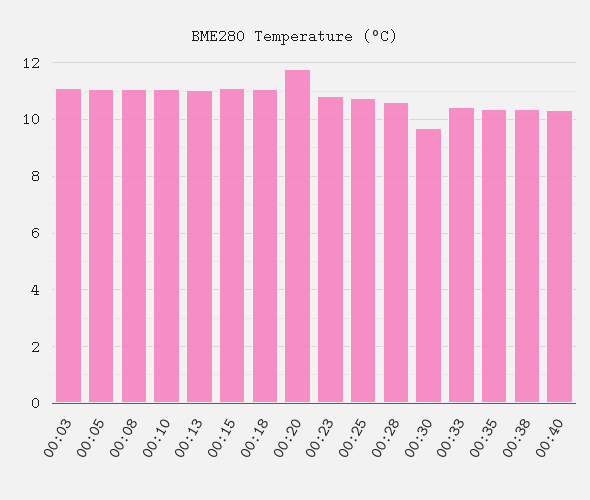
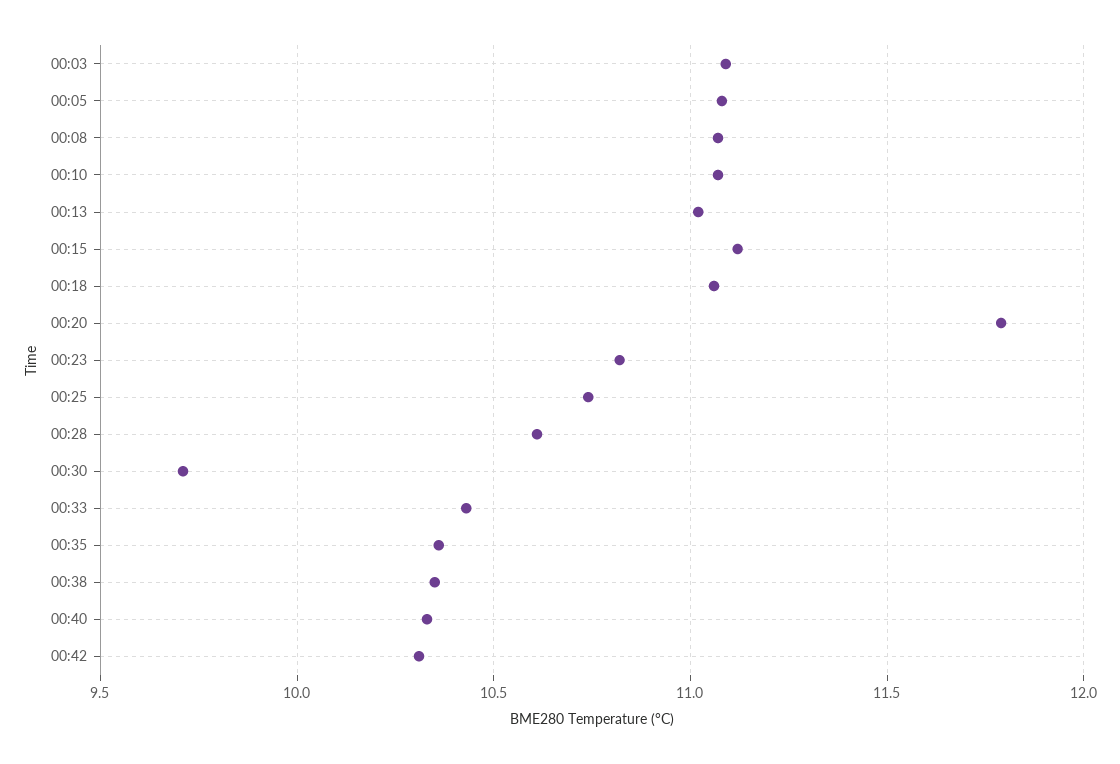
00:42: none -> 10.3

